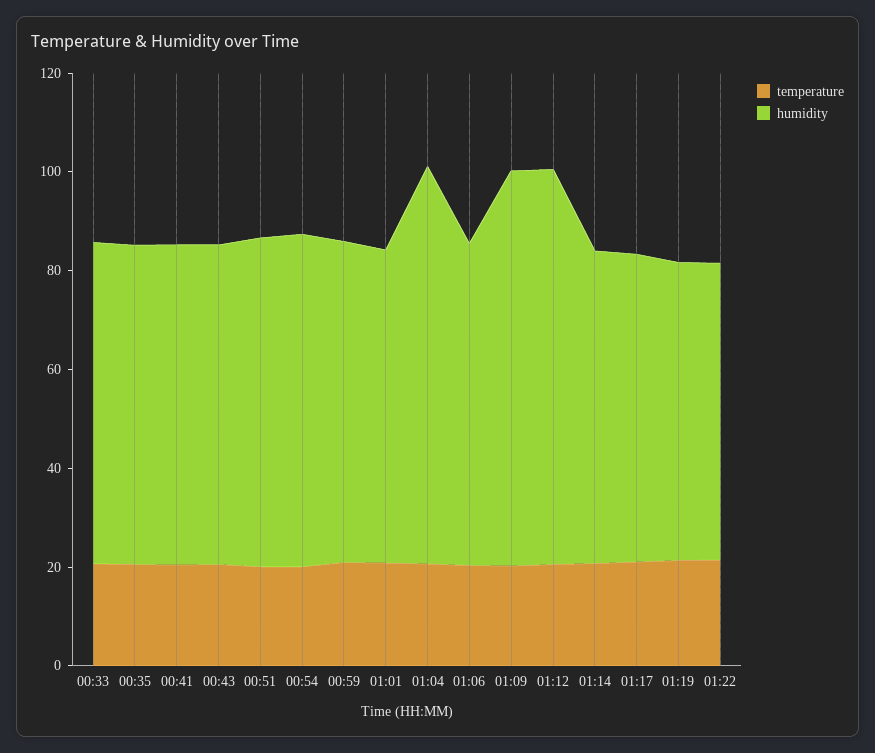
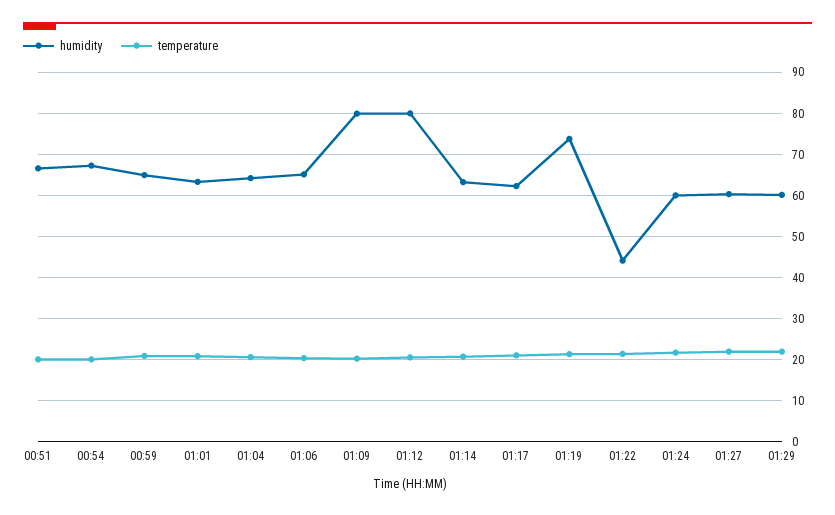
temperature, 00:33: 20 -> none
humidity, 00:33: 65 -> none
temperature, 00:35: 20 -> none
humidity, 00:35: 65 -> none
temperature, 00:41: 20 -> none
humidity, 00:41: 65 -> none
temperature, 00:43: 20 -> none
humidity, 00:43: 65 -> none
humidity, 01:04: 80 -> 64
humidity, 01:19: 60 -> 74
humidity, 01:22: 60 -> 44
humidity, 01:24: none -> 60
temperature, 01:24: none -> 22
humidity, 01:27: none -> 60
temperature, 01:27: none -> 22
humidity, 01:29: none -> 60
temperature, 01:29: none -> 22

